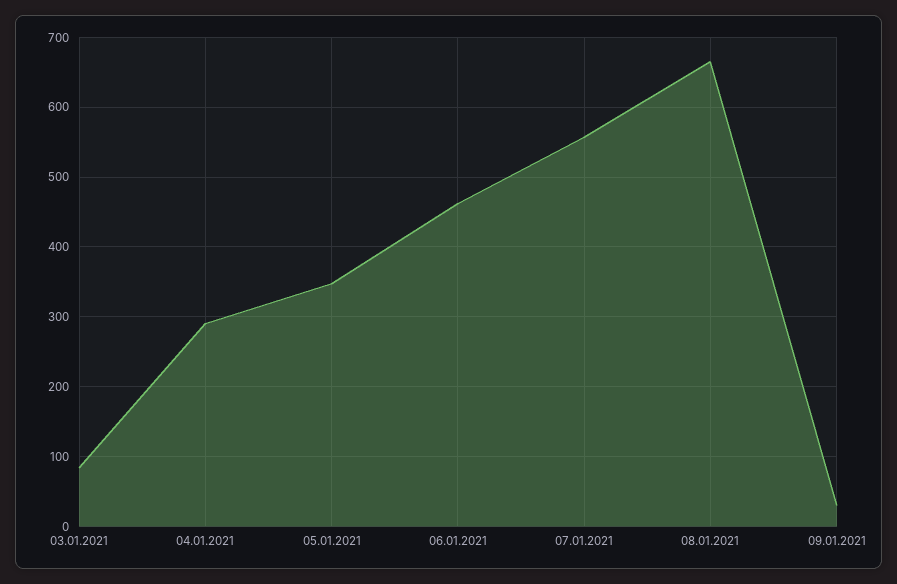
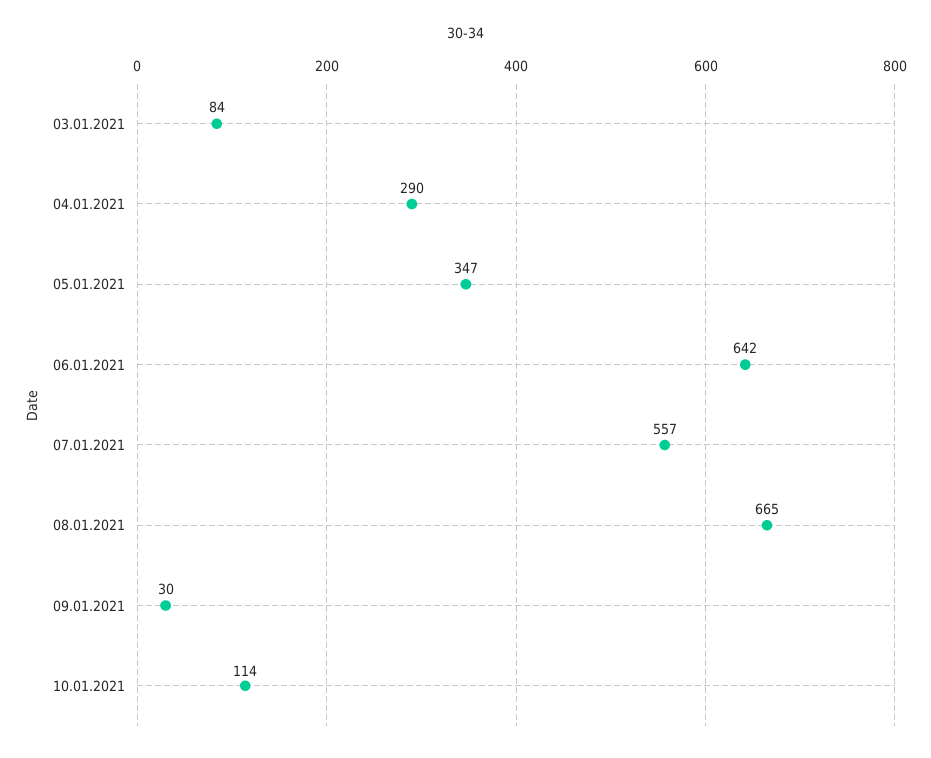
06.01.2021: 460 -> 642
10.01.2021: none -> 114

